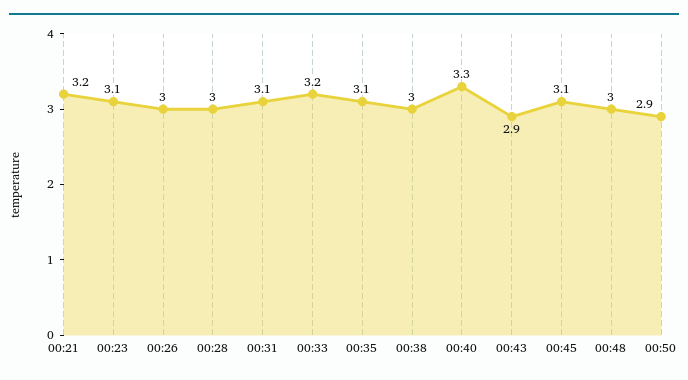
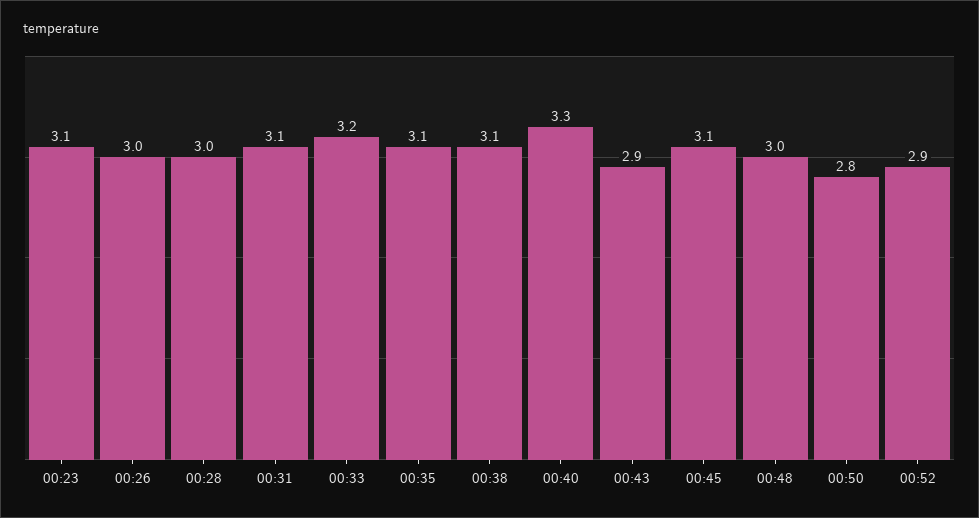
00:21: 3.2 -> none
00:38: 3 -> 3.1
00:50: 2.9 -> 2.8
00:52: none -> 2.9

